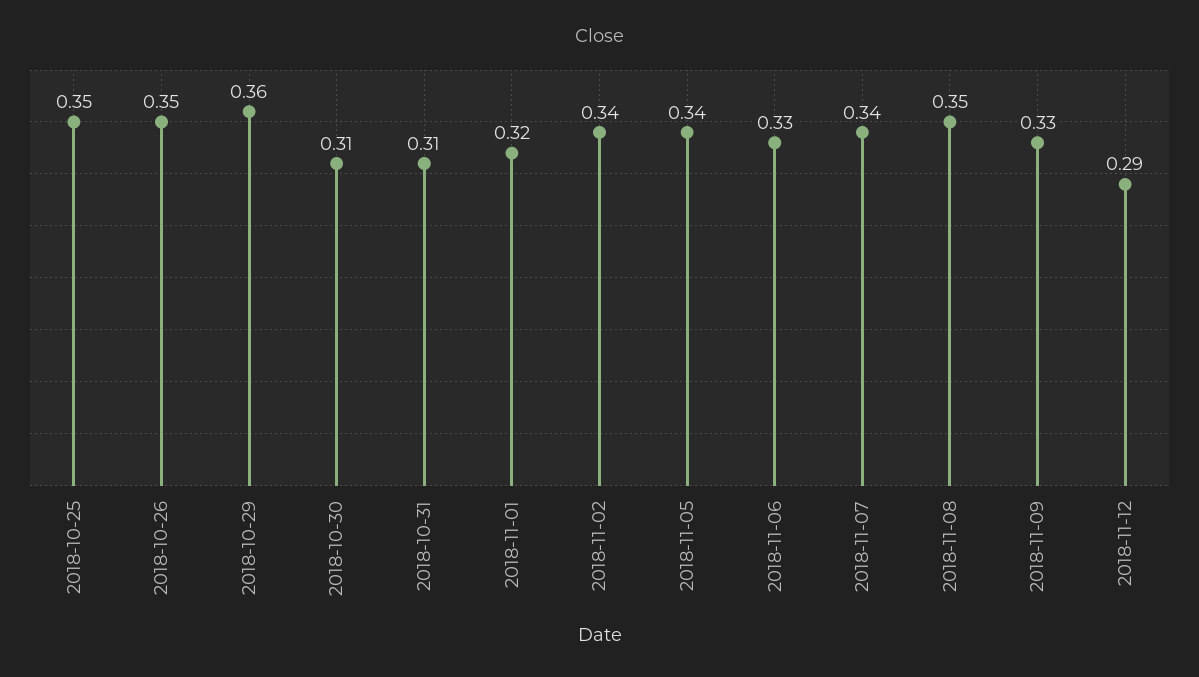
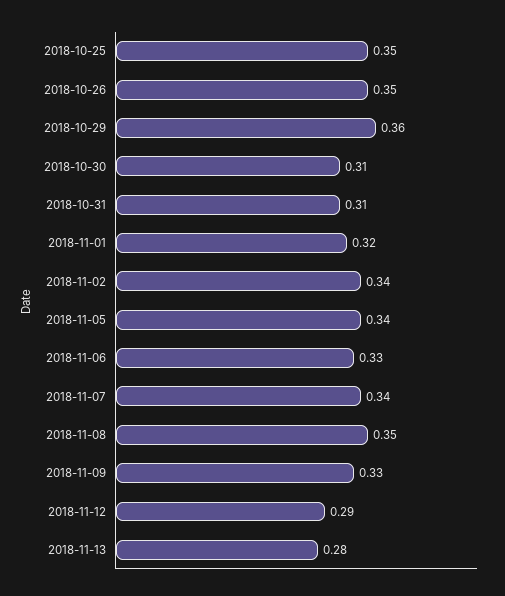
2018-11-13: none -> 0.28

